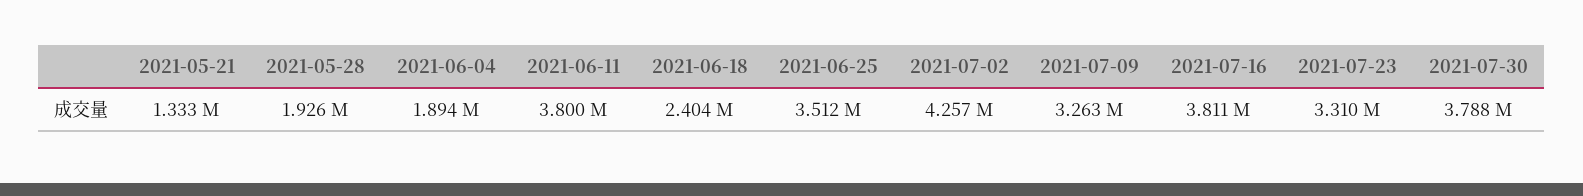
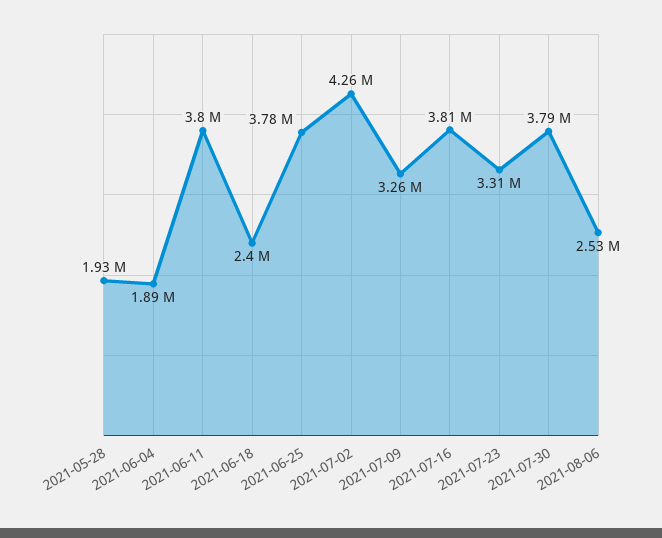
2021-05-21: 1333000 -> none
2021-06-25: 3512000 -> 3780000
2021-08-06: none -> 2530000

